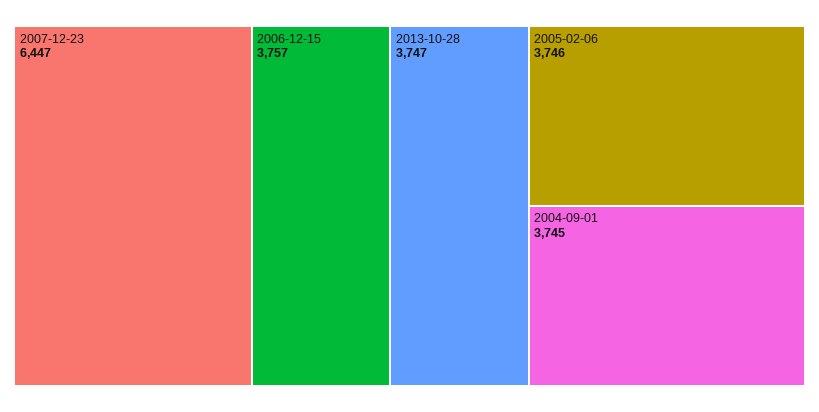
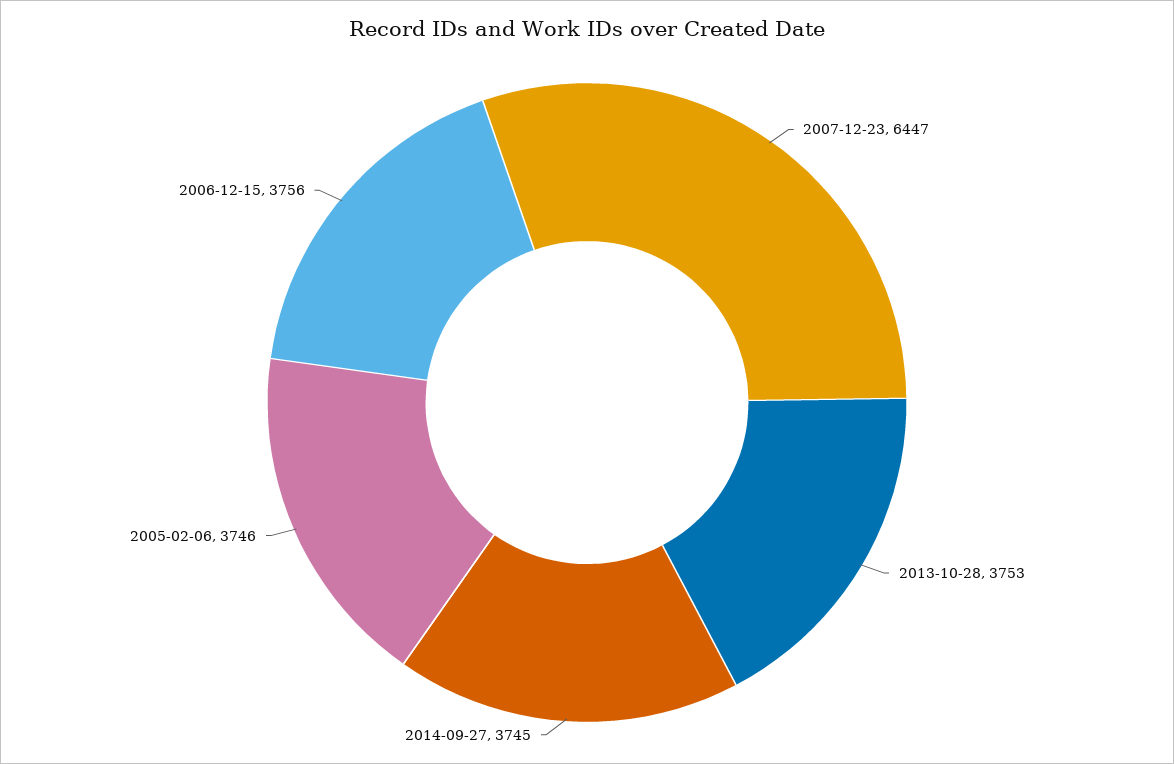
2006-12-15: 3757 -> 3756
2013-10-28: 3747 -> 3753
2004-09-01: 3745 -> none
2014-09-27: none -> 3745

